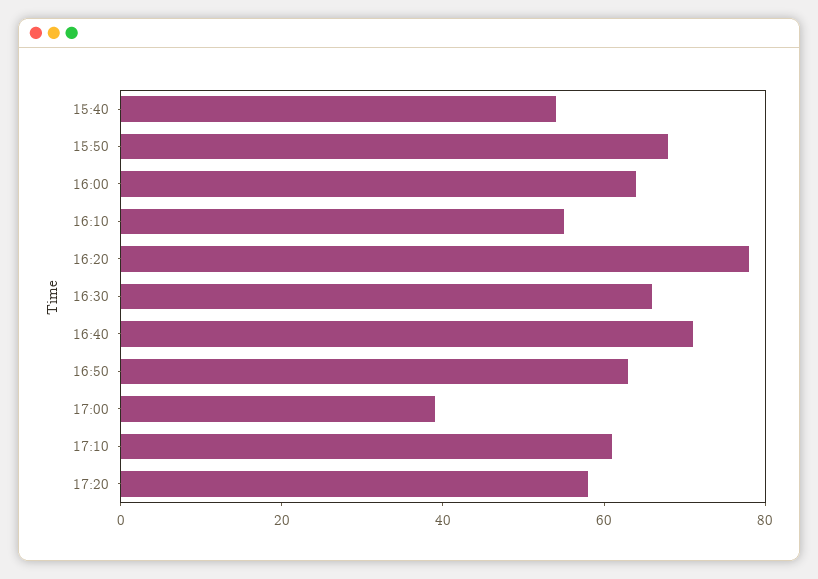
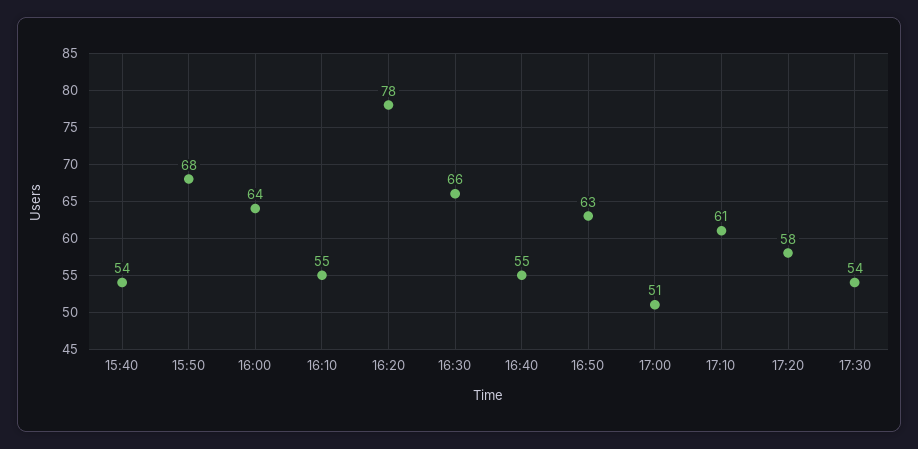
16:40: 70 -> 55
17:00: 40 -> 51
17:30: none -> 54

